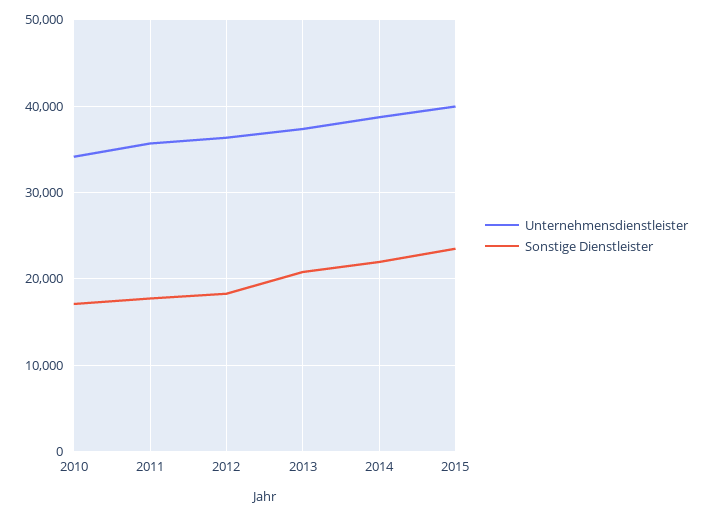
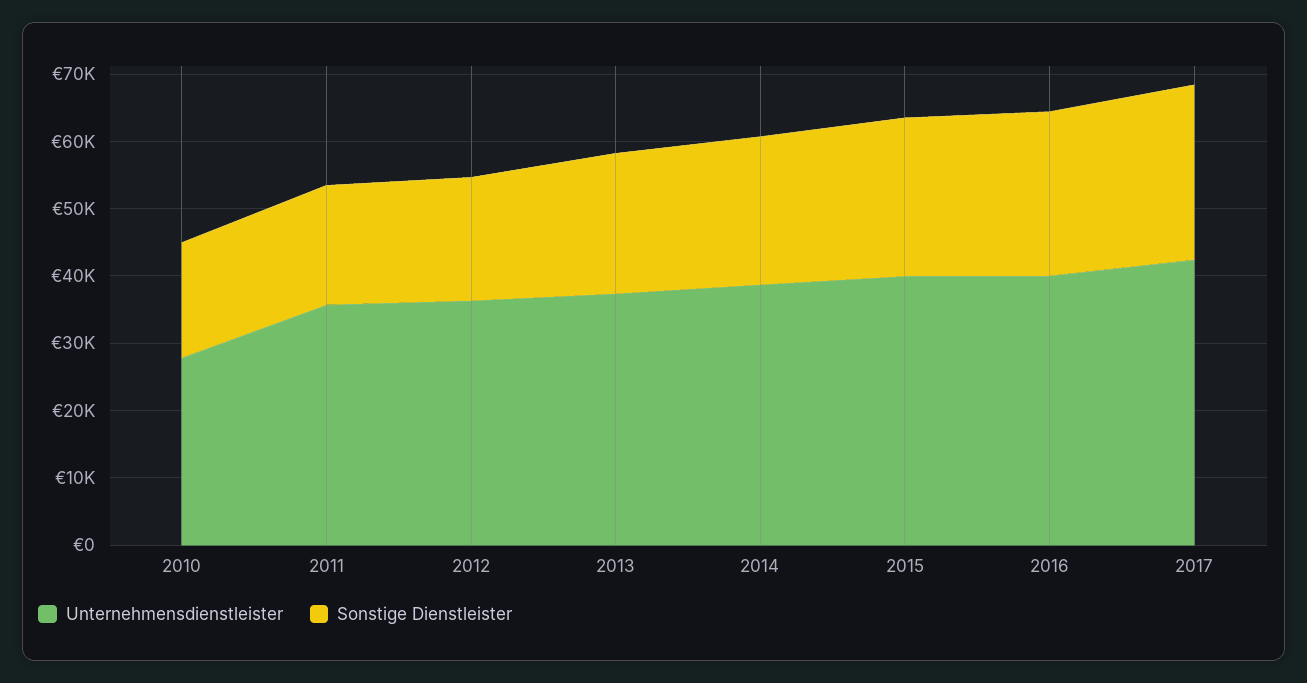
Unternehmensdienstleister, 2010: 34000 -> 28000
Unternehmensdienstleister, 2016: none -> 40000
Sonstige Dienstleister, 2016: none -> 24000
Unternehmensdienstleister, 2017: none -> 42000
Sonstige Dienstleister, 2017: none -> 26000

